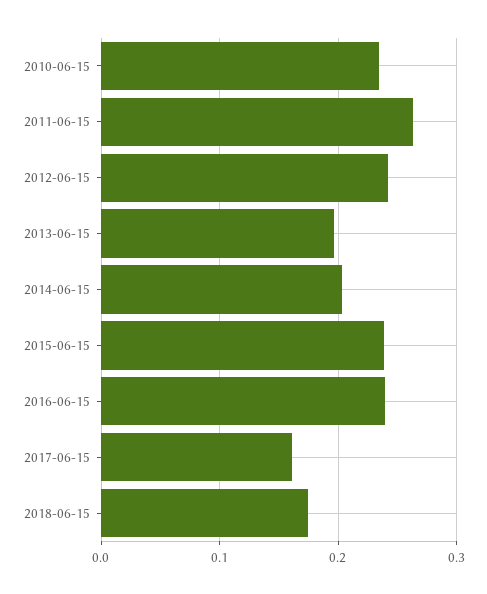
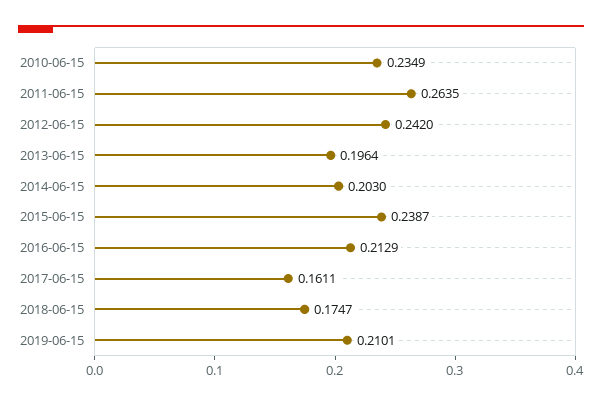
2016-06-15: 0.24 -> 0.2129
2019-06-15: none -> 0.2101

